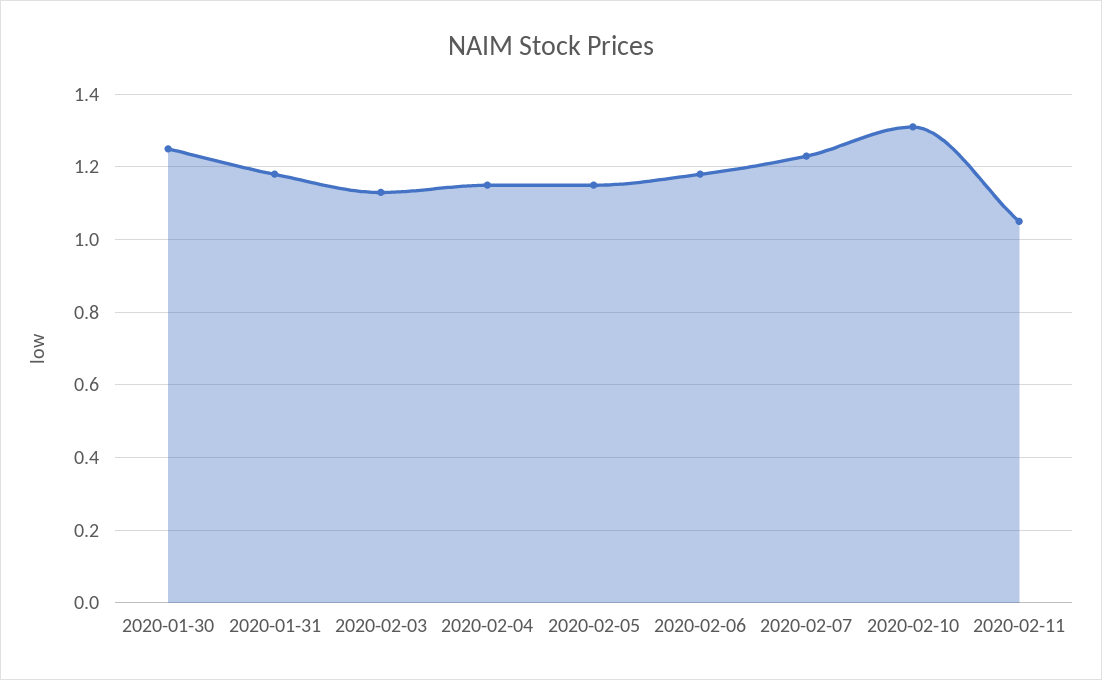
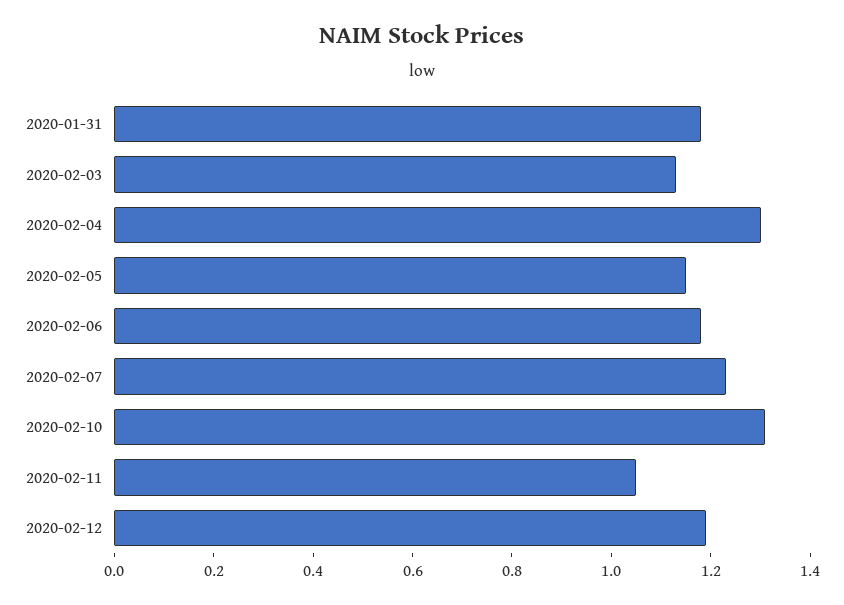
2020-01-30: 1.25 -> none
2020-02-04: 1.15 -> 1.3
2020-02-12: none -> 1.2

